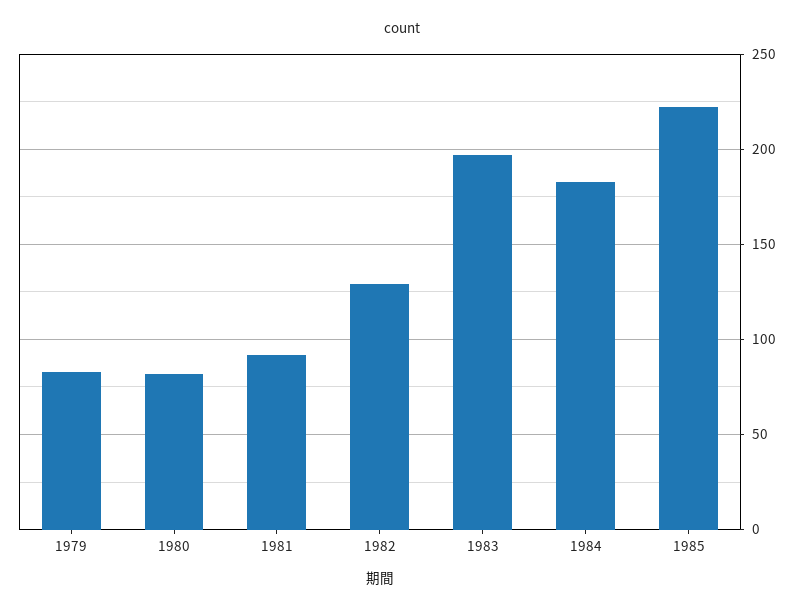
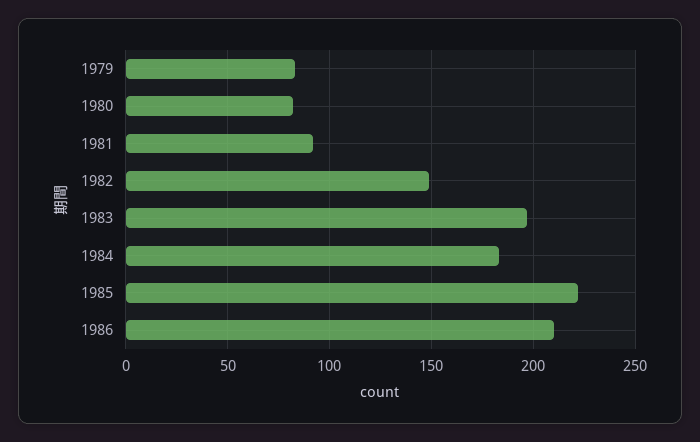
1982: 130 -> 150
1986: none -> 210

